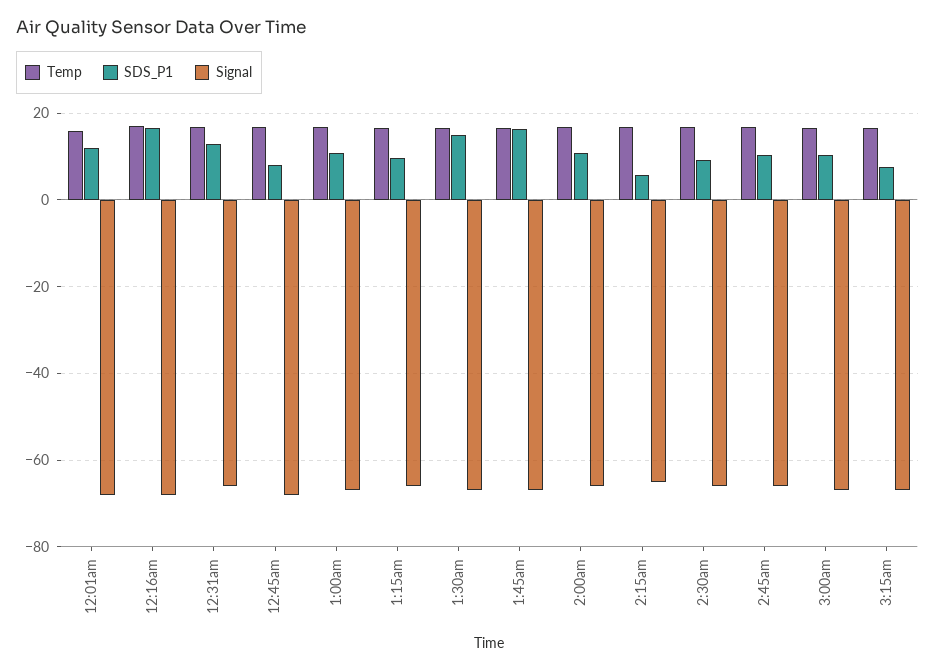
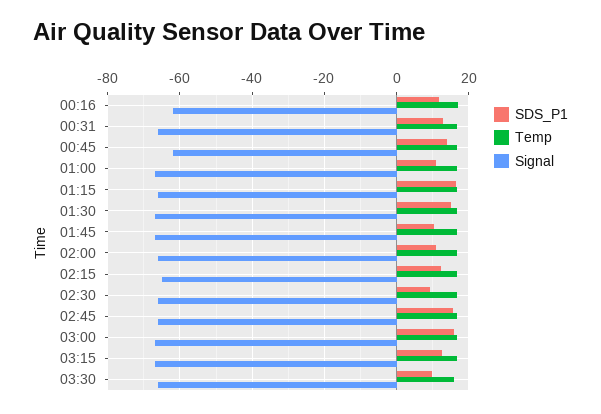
Temp, 12:01am: 16 -> none
SDS_P1, 12:01am: 12 -> none
Signal, 12:01am: -68 -> none
SDS_P1, 12:16am: 16 -> 12
Signal, 12:16am: -68 -> -62
SDS_P1, 12:45am: 8 -> 14
Signal, 12:45am: -68 -> -62
SDS_P1, 1:15am: 10 -> 16
SDS_P1, 1:45am: 16 -> 10
SDS_P1, 2:15am: 6 -> 12
SDS_P1, 2:45am: 10 -> 16
SDS_P1, 3:00am: 10 -> 16
SDS_P1, 3:15am: 8 -> 12
SDS_P1, 03:30: none -> 10
Temp, 03:30: none -> 16
Signal, 03:30: none -> -66

